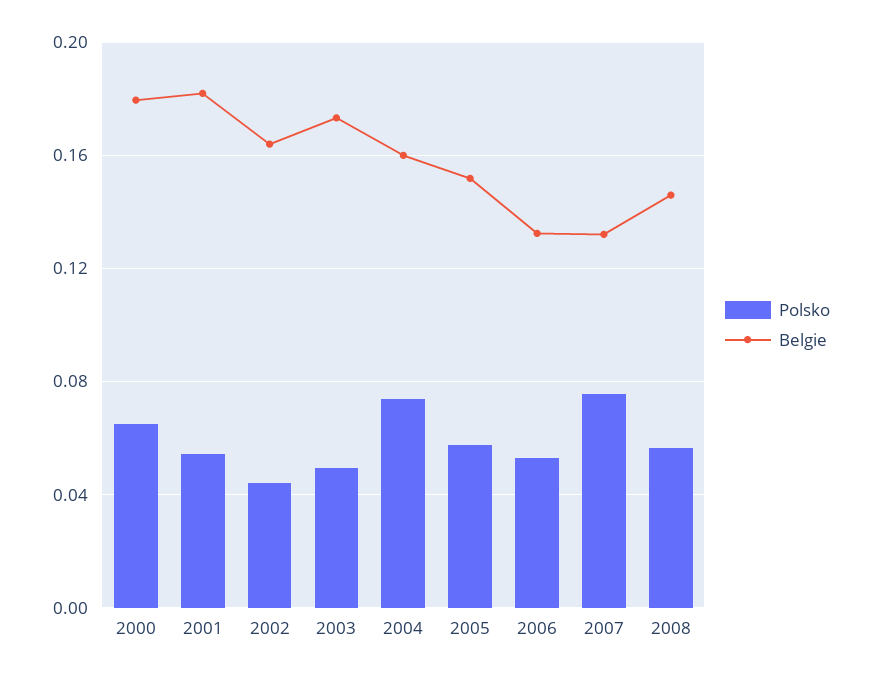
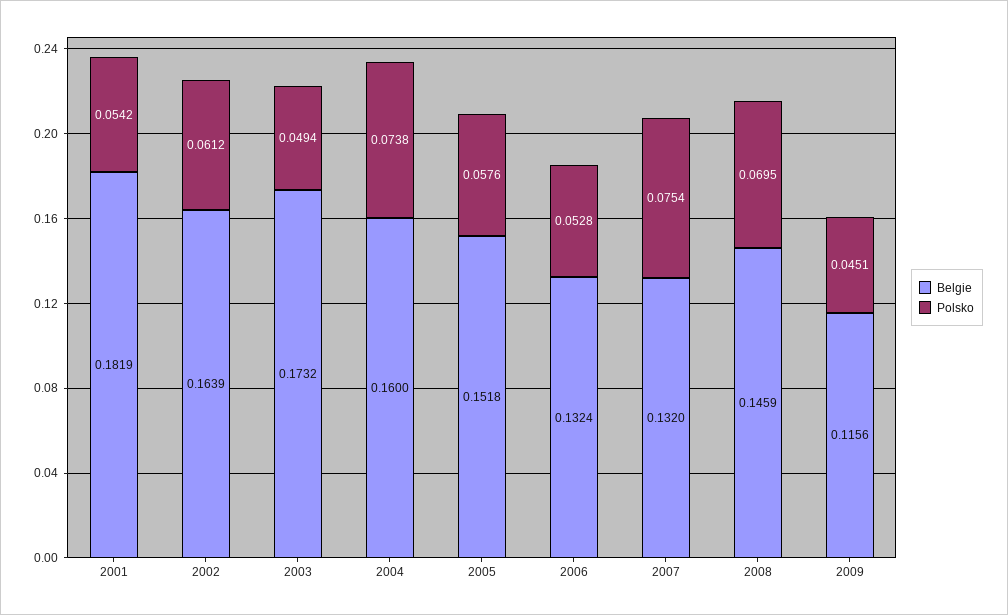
Polsko, 2000: 0.065 -> none
Belgie, 2000: 0.18 -> none
Polsko, 2002: 0.045 -> 0.0612
Polsko, 2008: 0.055 -> 0.0695
Belgie, 2009: none -> 0.1156
Polsko, 2009: none -> 0.0451

